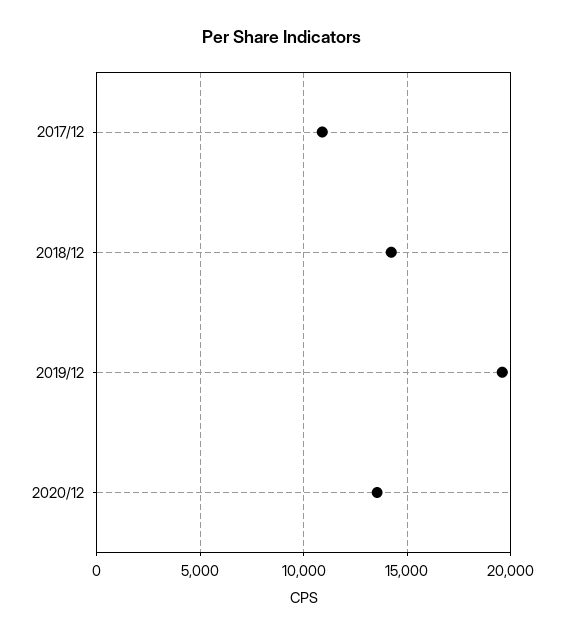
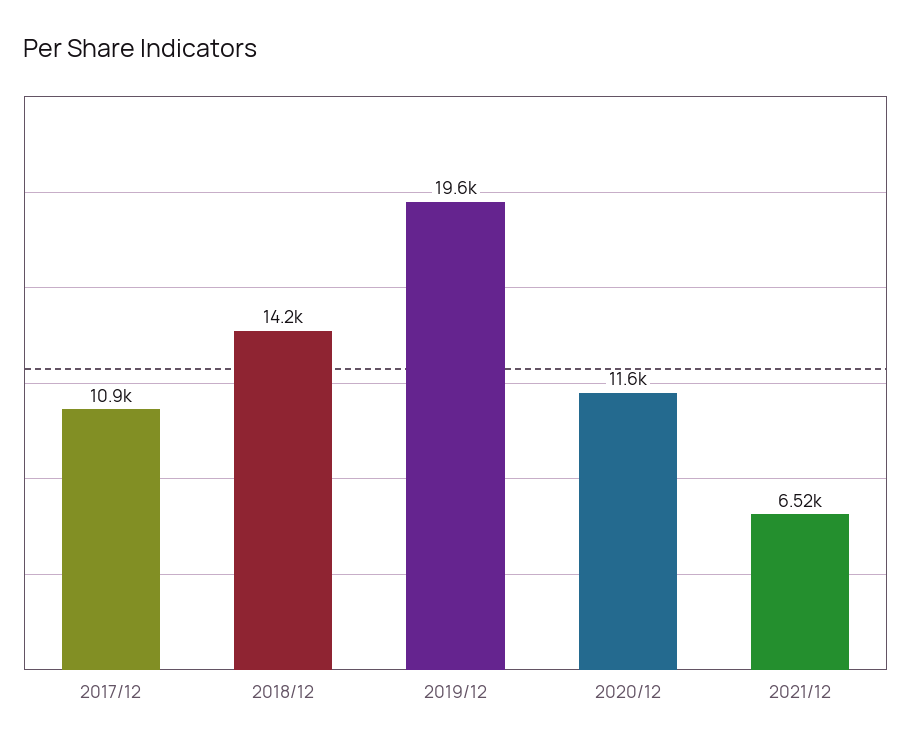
2020/12: 13500 -> 11600
2021/12: none -> 6520

